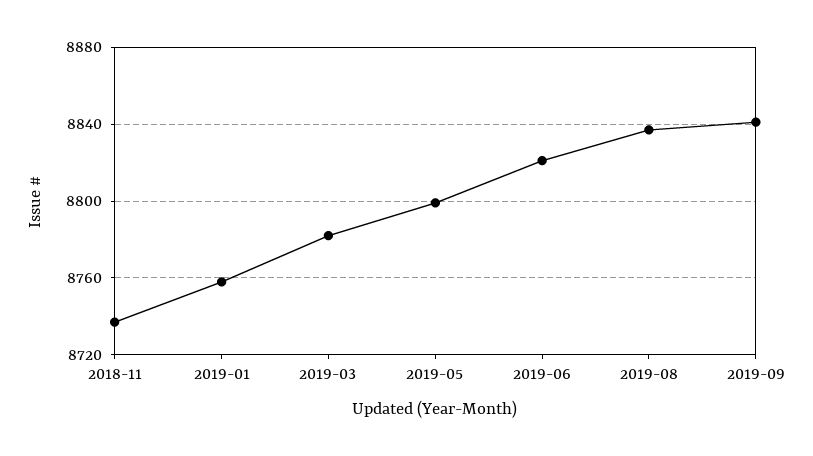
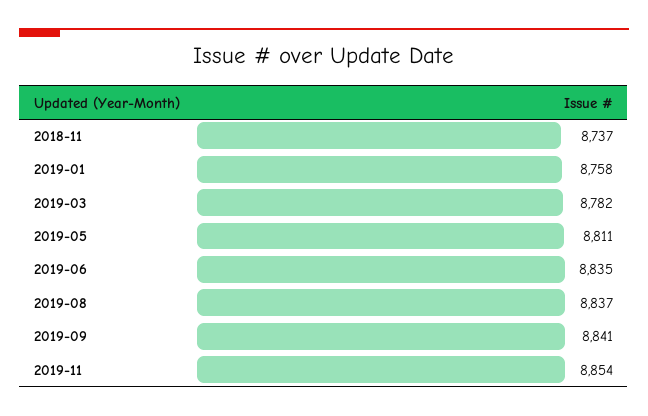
2019-05: 8800 -> 8811
2019-06: 8820 -> 8835
2019-11: none -> 8854

